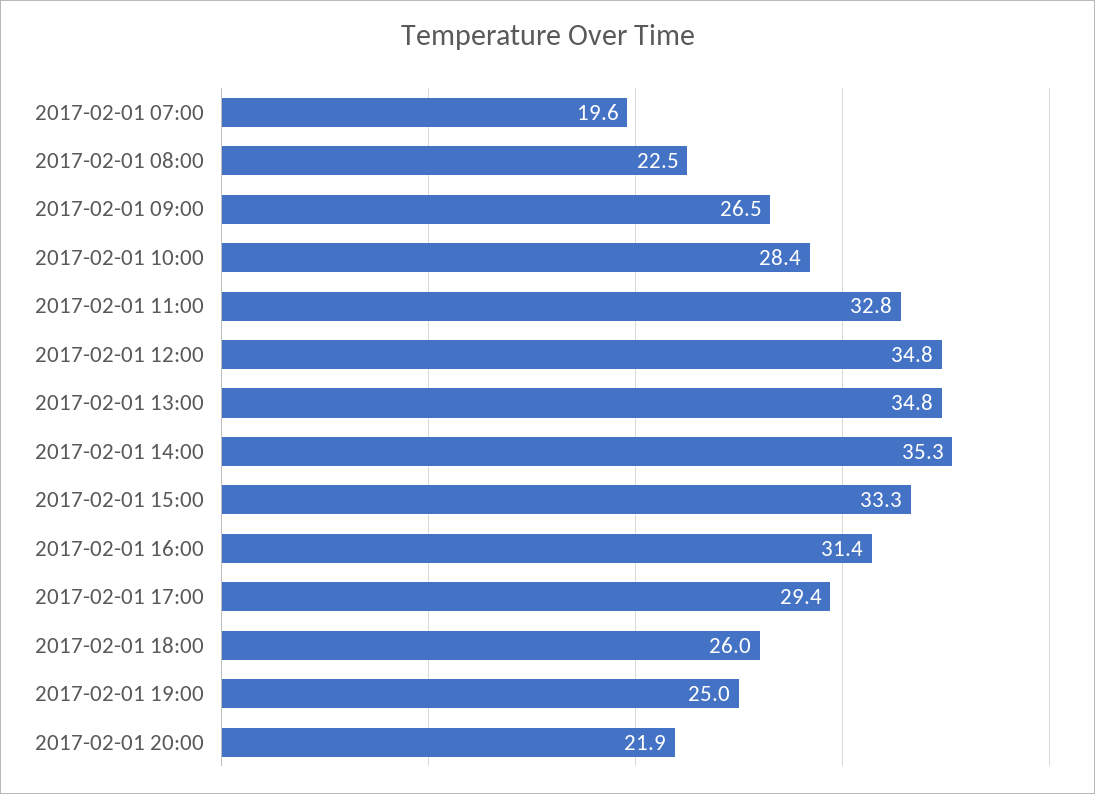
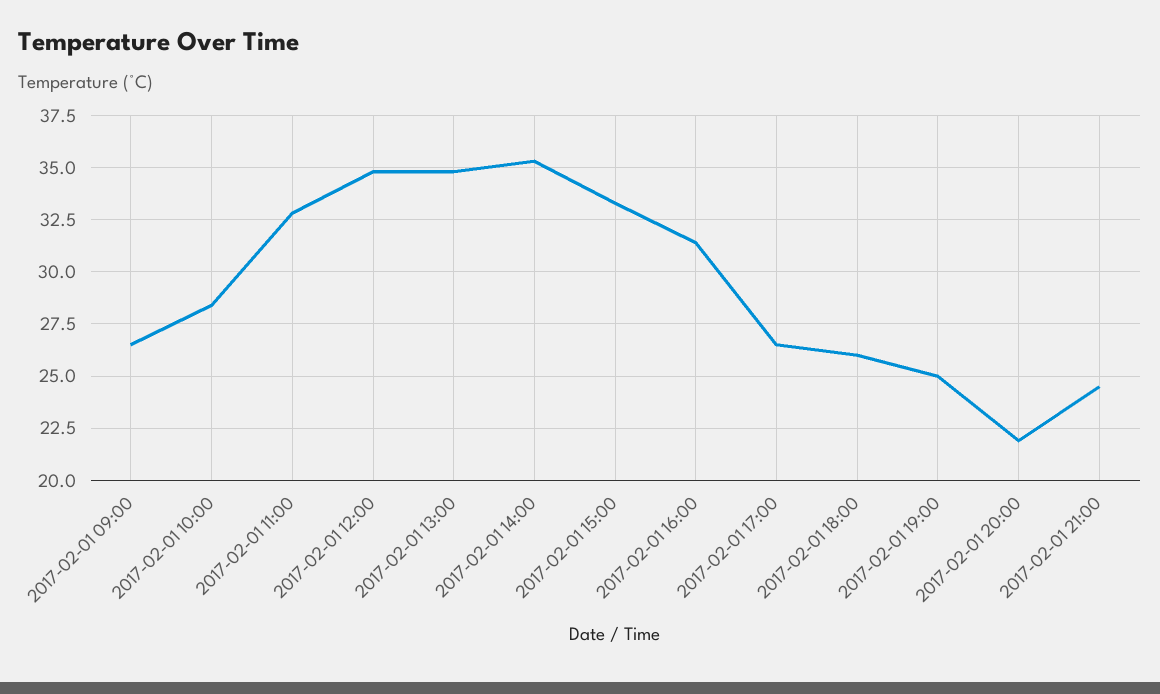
2017-02-01 07:00: 19.6 -> none
2017-02-01 08:00: 22.5 -> none
2017-02-01 17:00: 29.4 -> 26.5
2017-02-01 21:00: none -> 24.5

